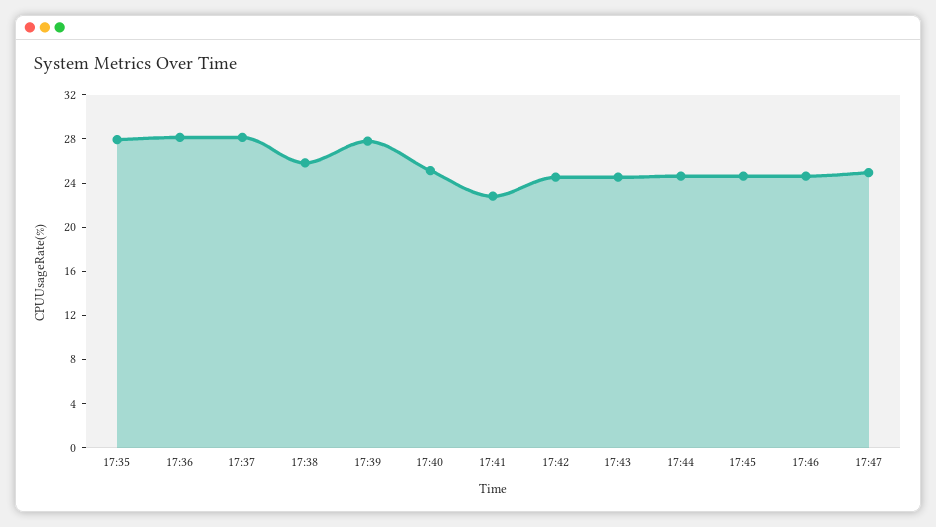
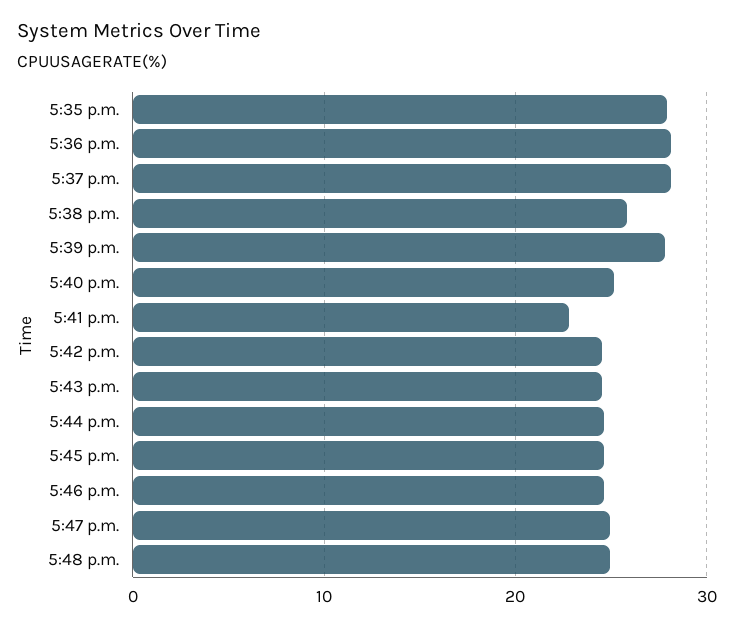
5:48 p.m.: none -> 25

